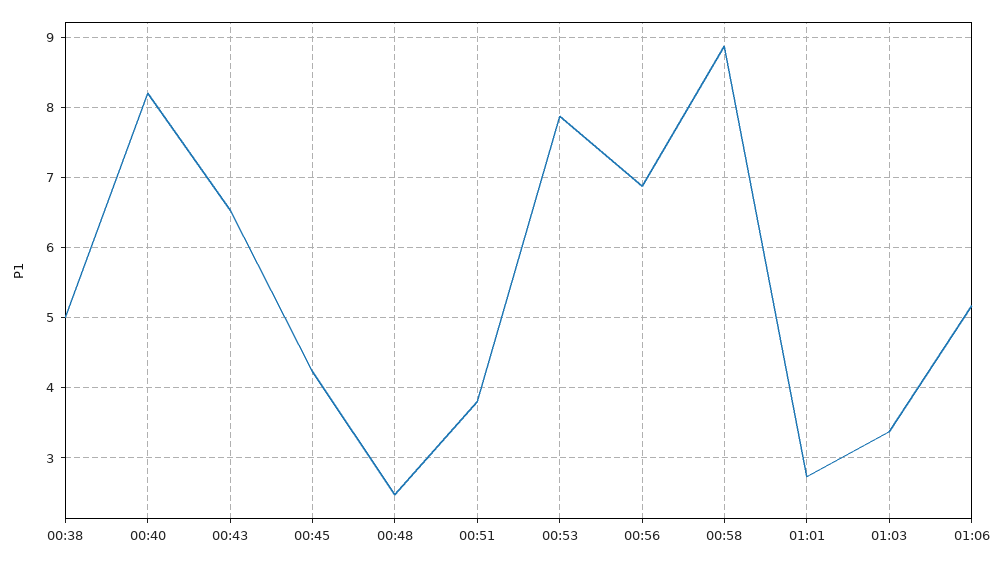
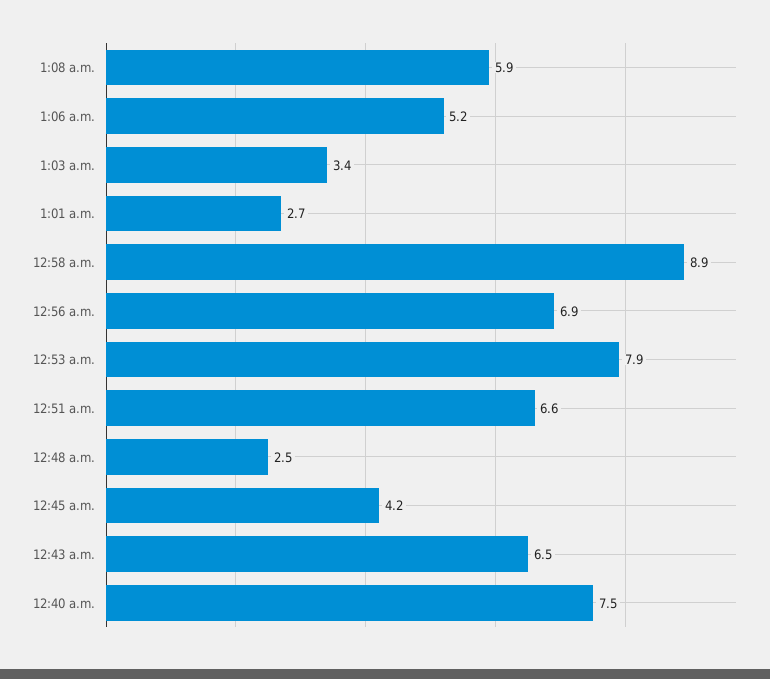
00:38: 5 -> none
00:40: 8.2 -> 7.5
00:51: 3.8 -> 6.6
1:08 a.m.: none -> 5.9

